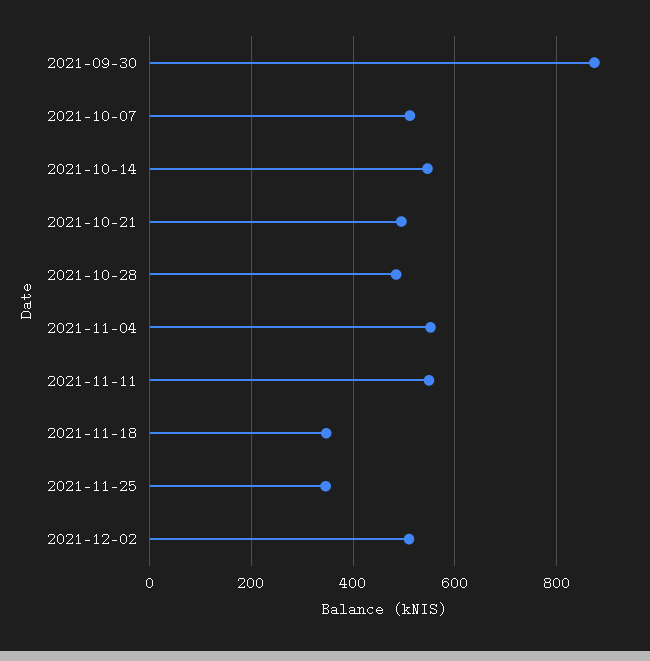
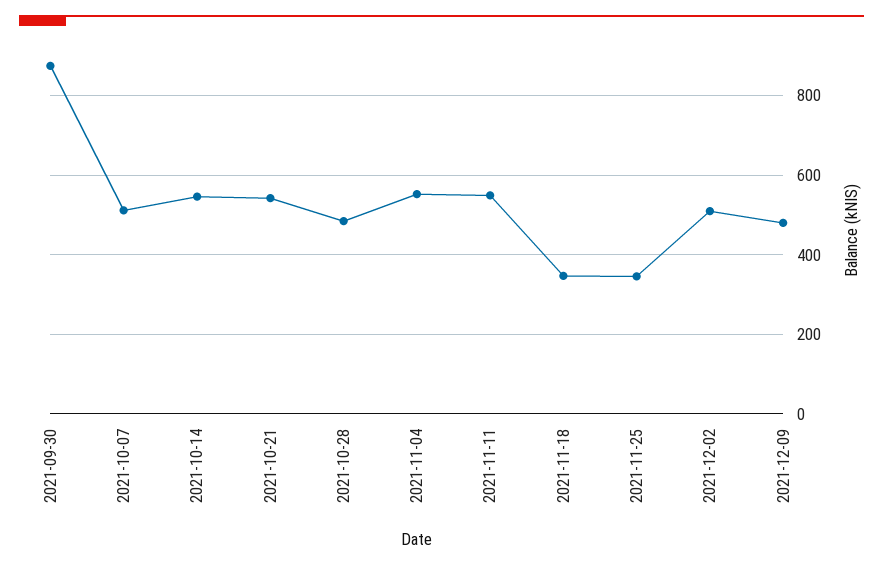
2021-10-21: 500 -> 540
2021-12-09: none -> 480

